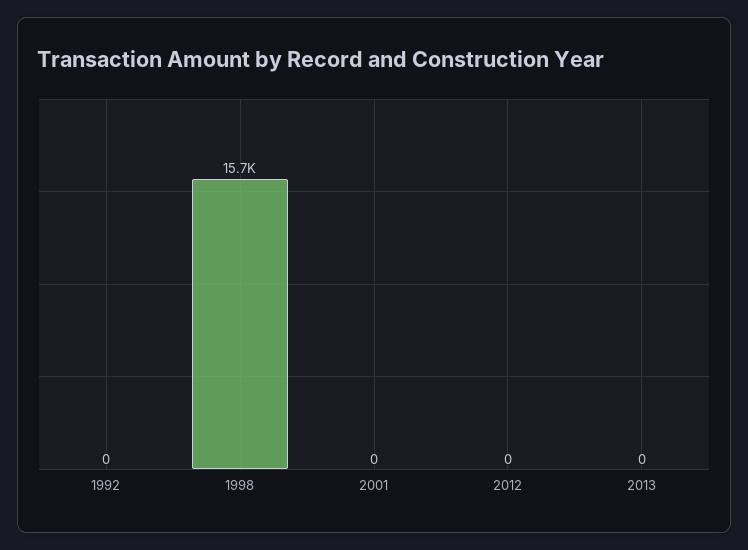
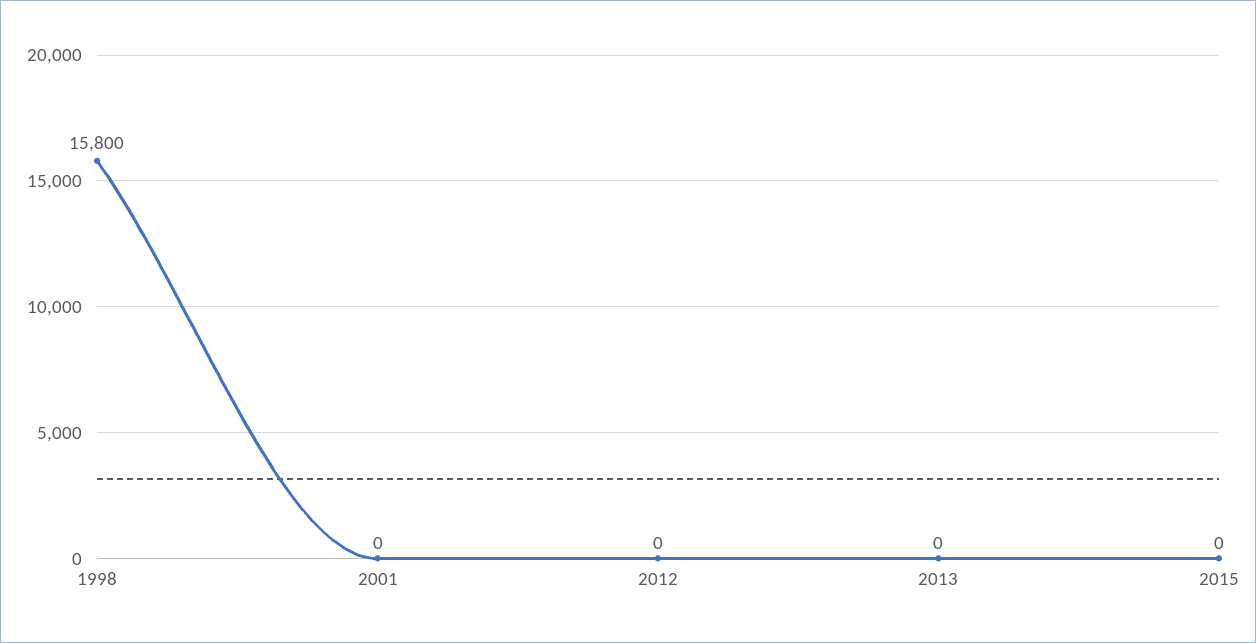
1992: 0 -> none
1998: 15700 -> 15800
2015: none -> 0

